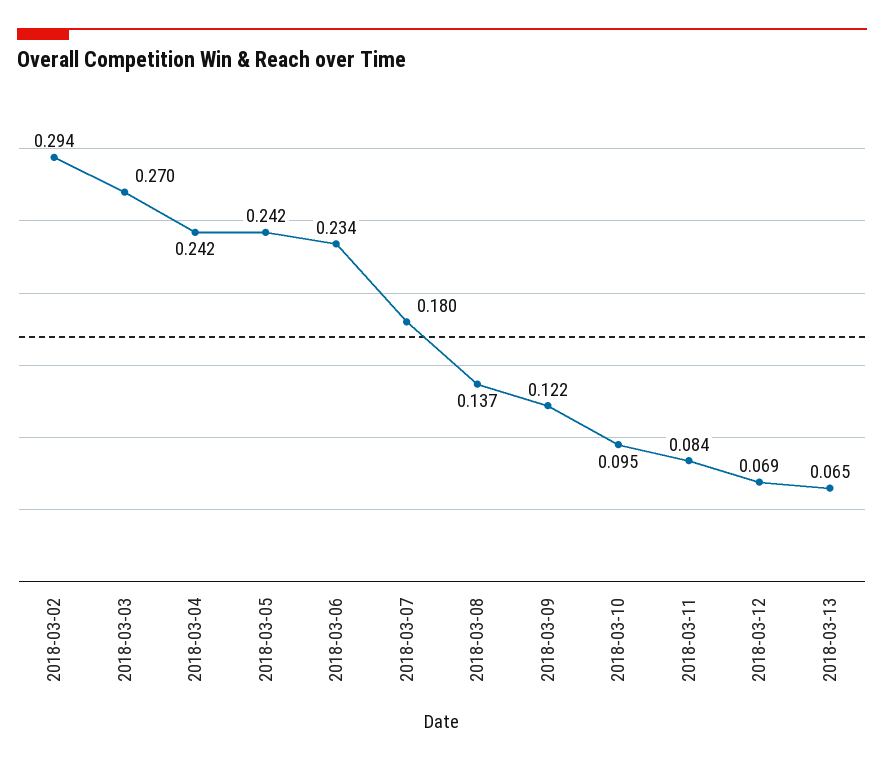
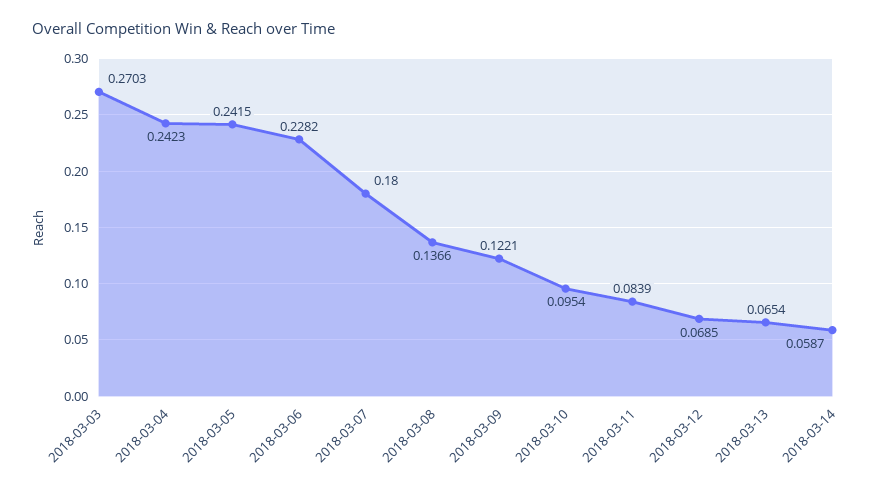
2018-03-02: 0.294 -> none
2018-03-06: 0.234 -> 0.2282
2018-03-14: none -> 0.0587

